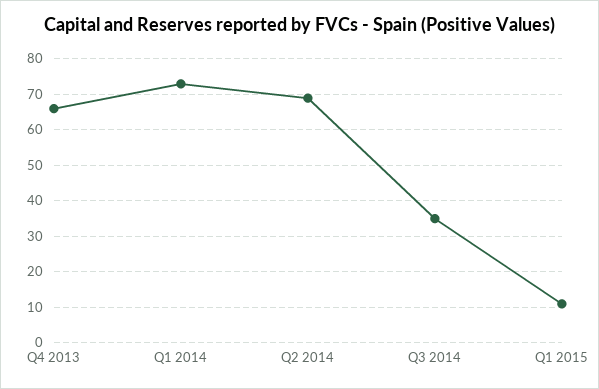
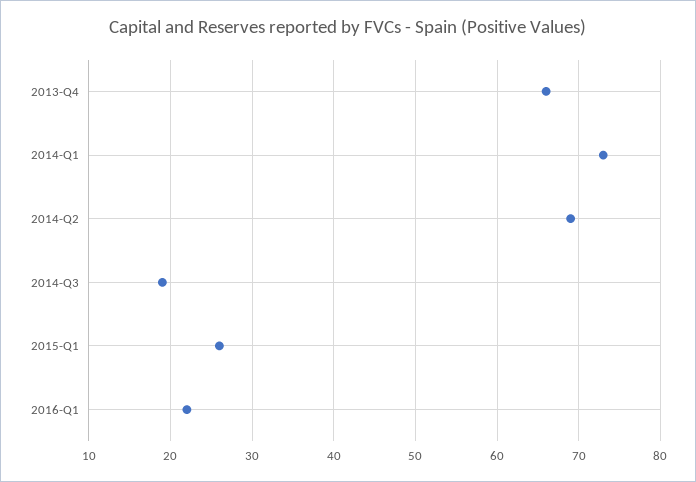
Q3 2014: 35 -> 19
Q1 2015: 10 -> 26
2016-Q1: none -> 22

